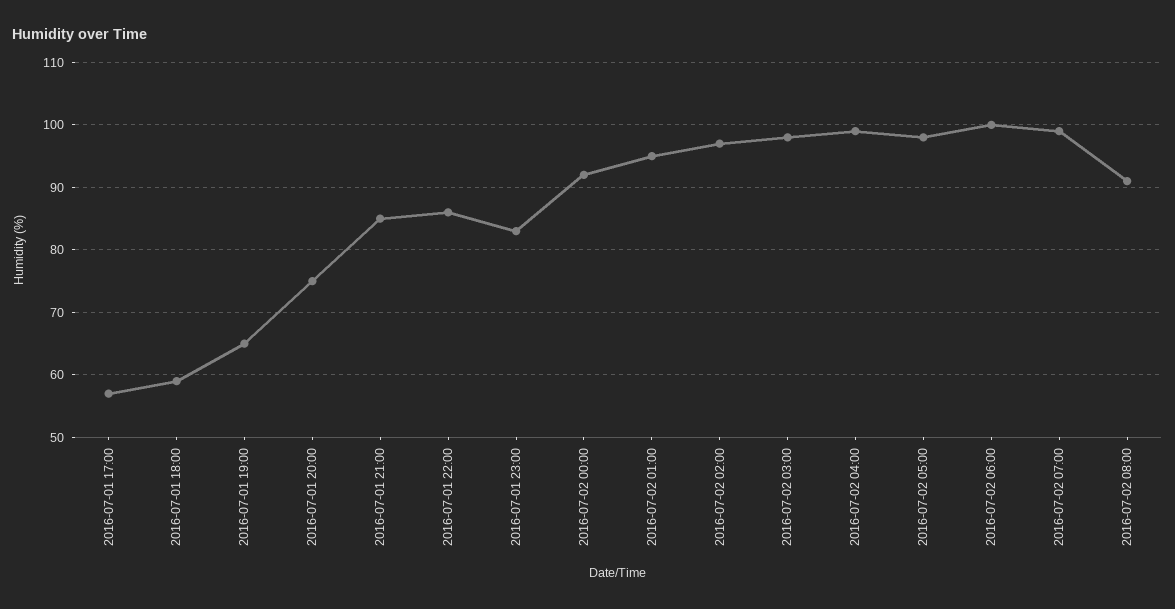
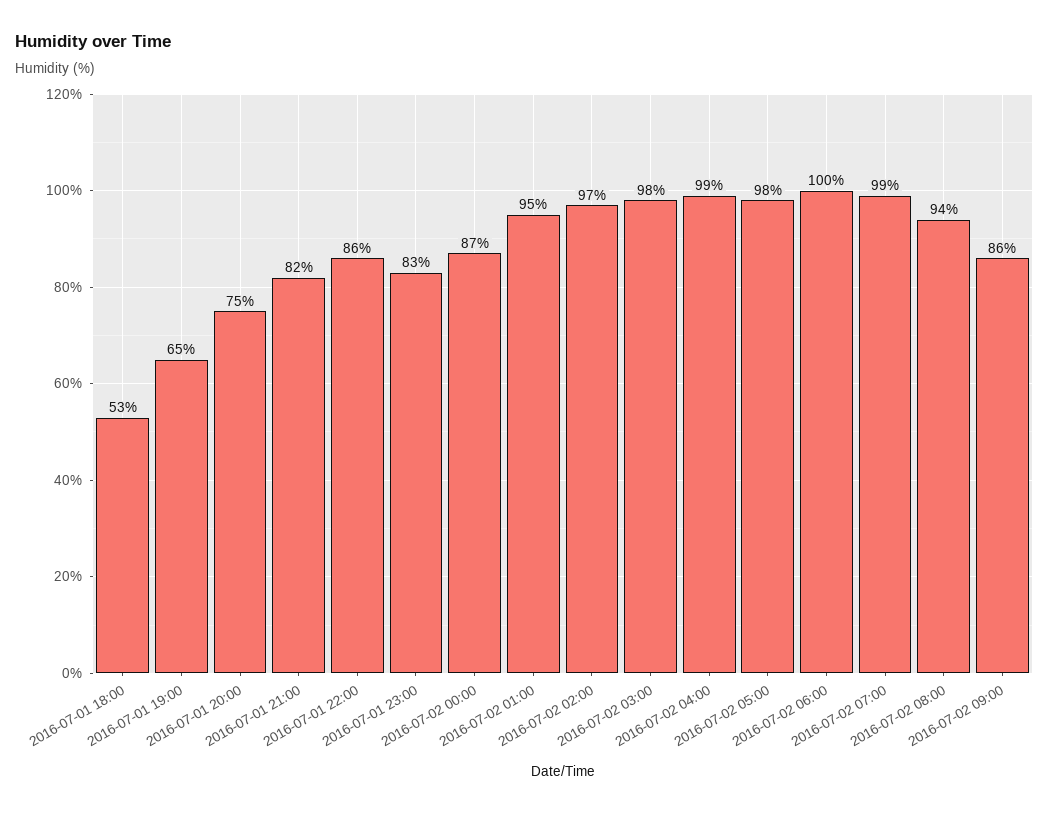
2016-07-01 17:00: 57 -> none
2016-07-01 18:00: 59 -> 53
2016-07-01 21:00: 85 -> 82
2016-07-02 00:00: 92 -> 87
2016-07-02 08:00: 91 -> 94
2016-07-02 09:00: none -> 86

